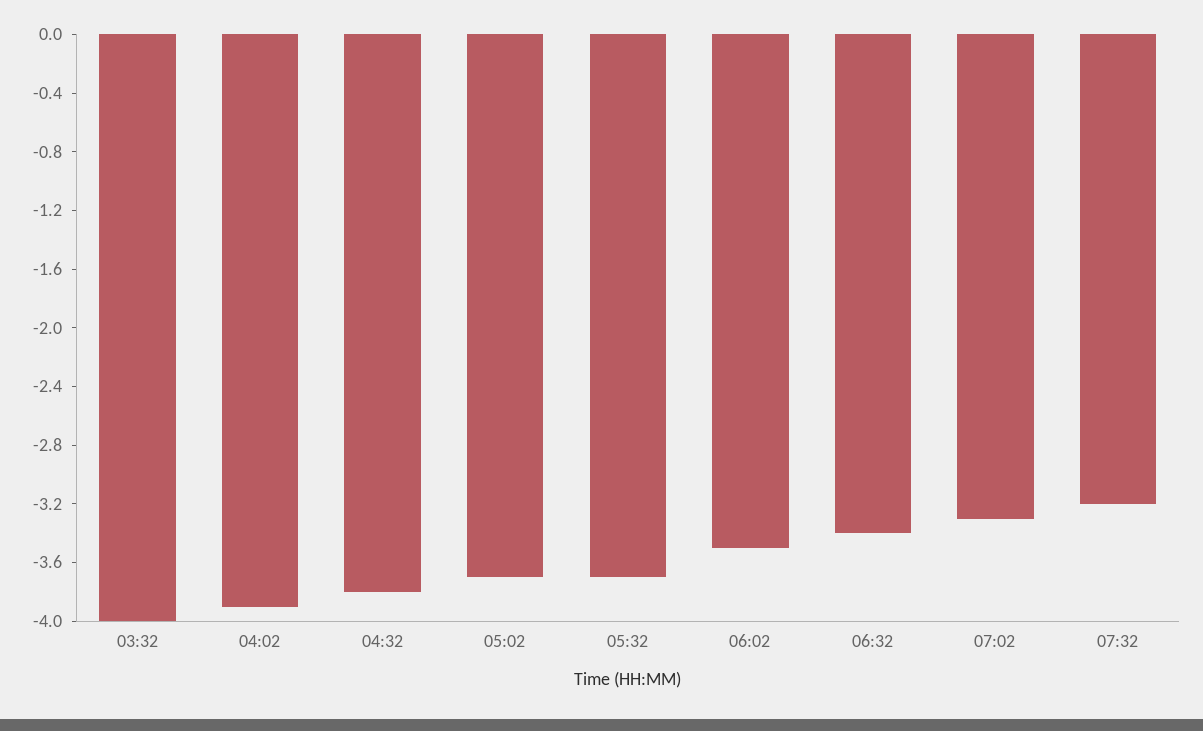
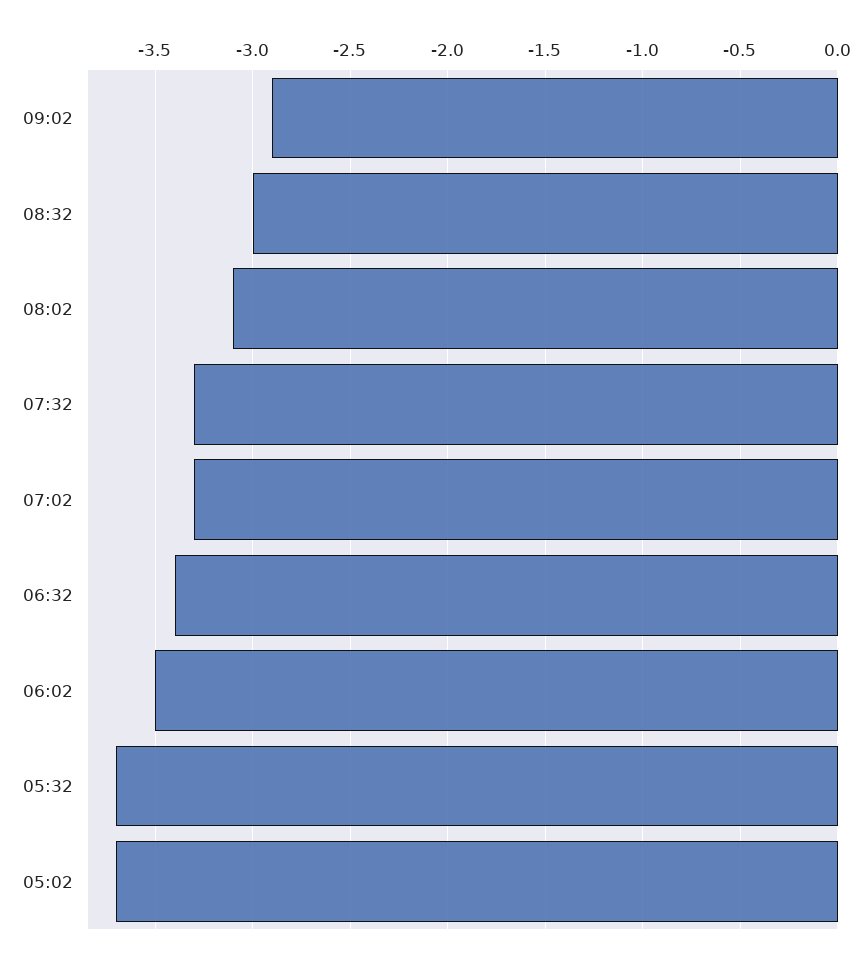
03:32: -4 -> none
04:02: -3.9 -> none
04:32: -3.8 -> none
07:32: -3.2 -> -3.3
09:02: none -> -2.9
08:32: none -> -3
08:02: none -> -3.1

